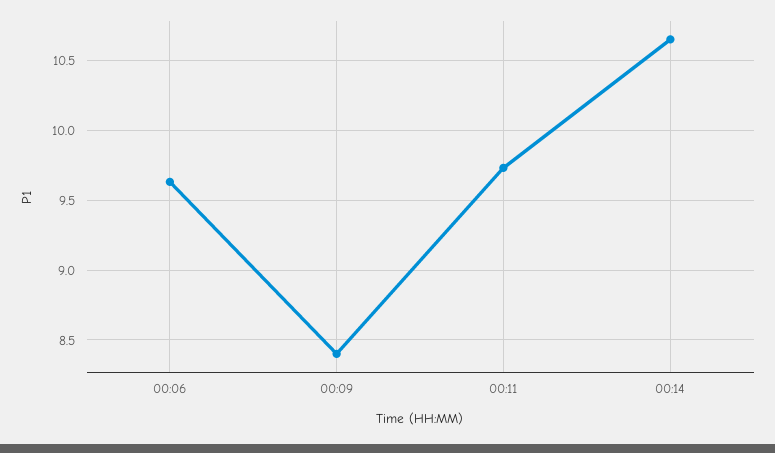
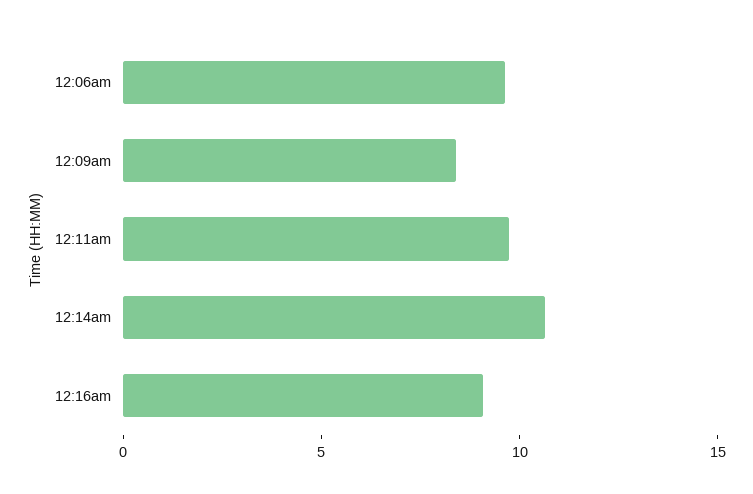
12:16am: none -> 9

